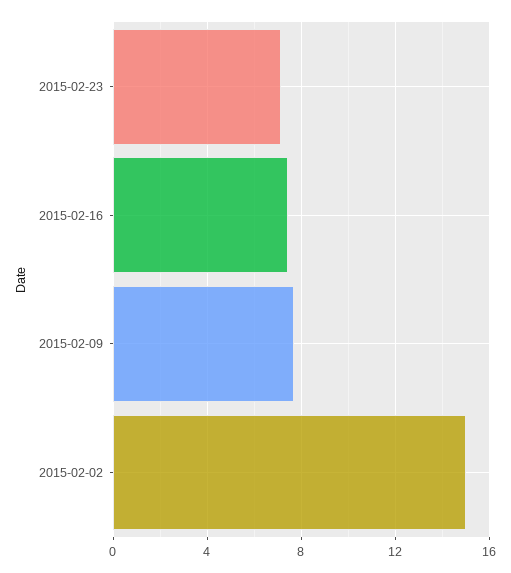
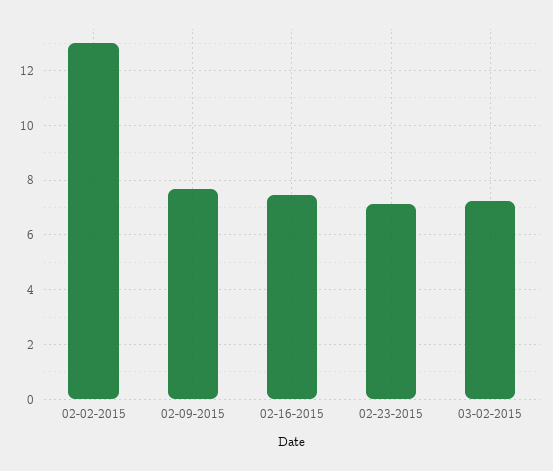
2015-02-02: 15 -> 13
03-02-2015: none -> 7.25

